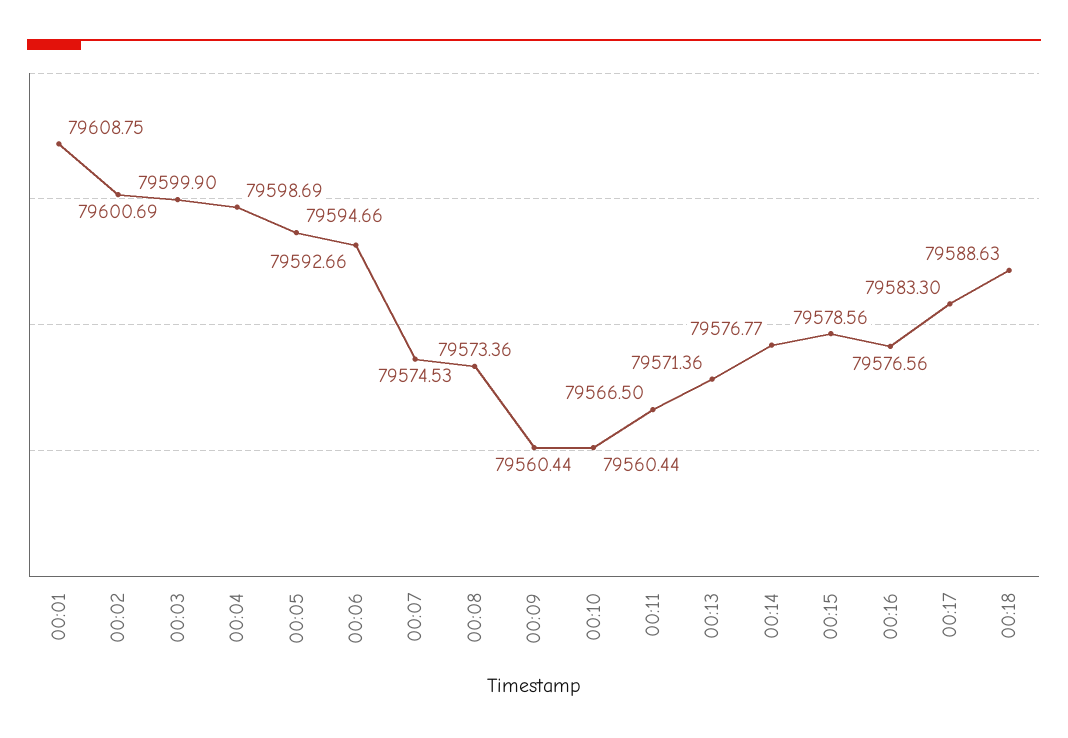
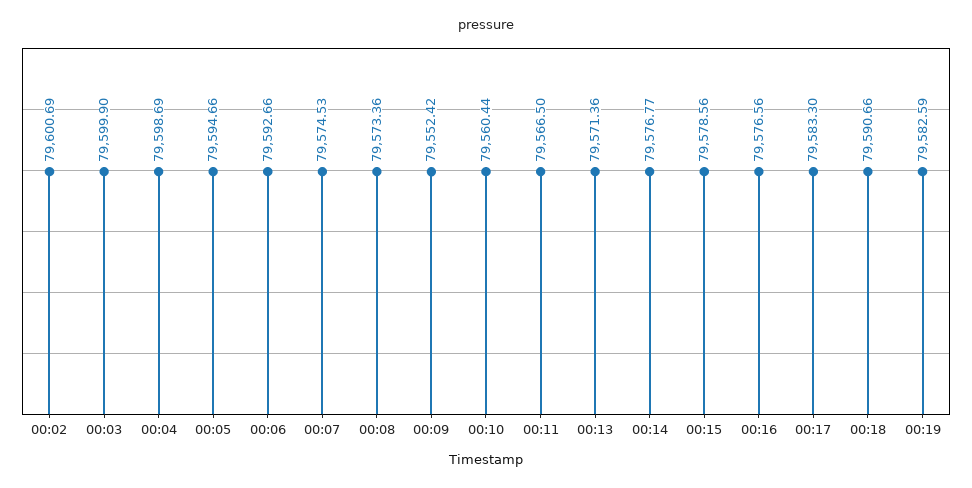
00:01: 79608.75 -> none
00:09: 79560.44 -> 79552.42
00:18: 79588.63 -> 79590.66
00:19: none -> 79582.59

